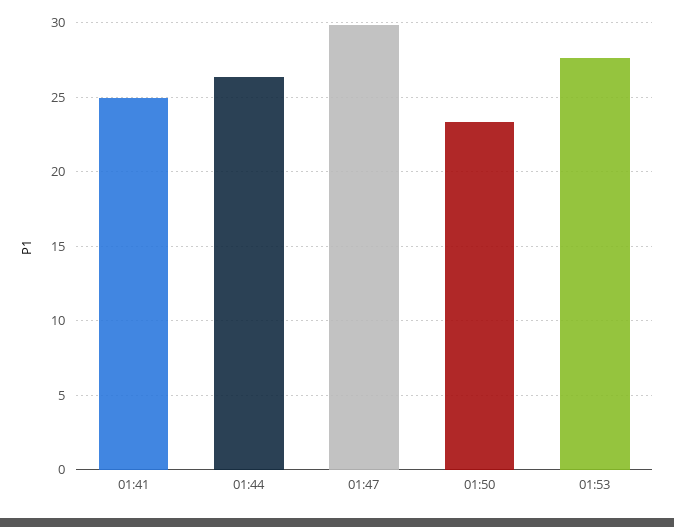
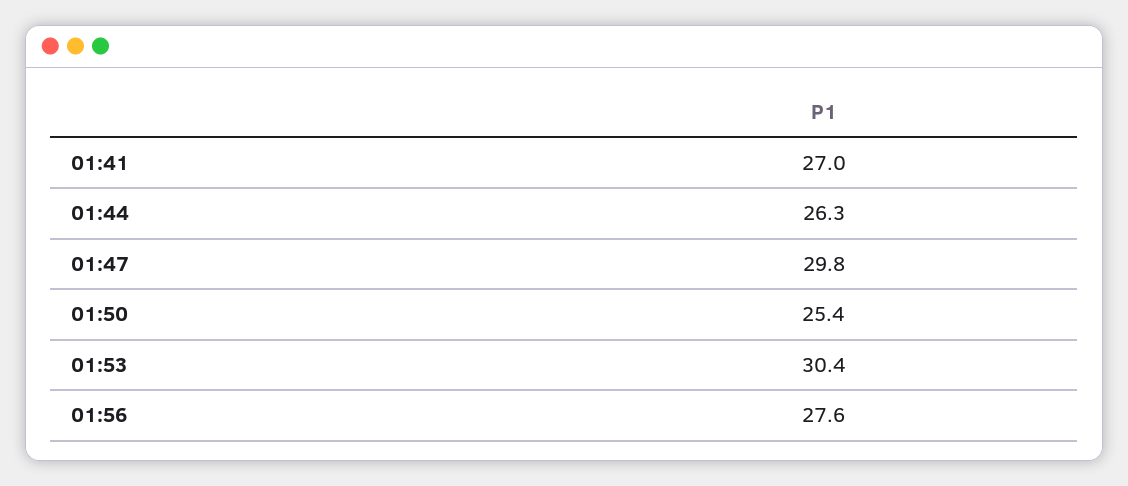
01:41: 25 -> 27
01:50: 23.5 -> 25.4
01:53: 27.5 -> 30.4
01:56: none -> 27.6

